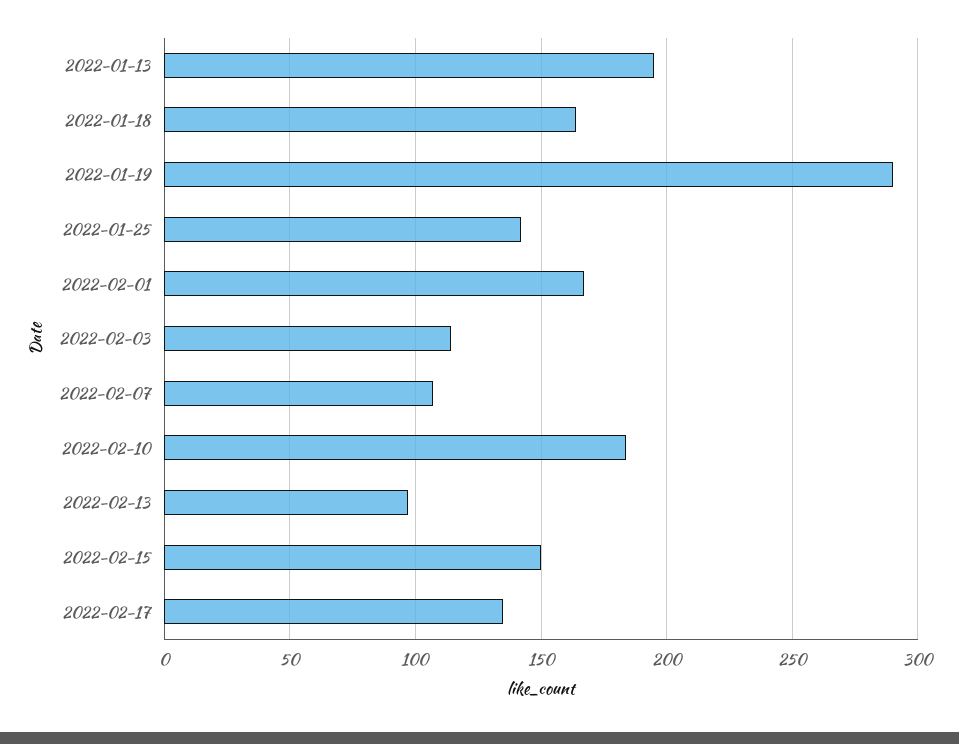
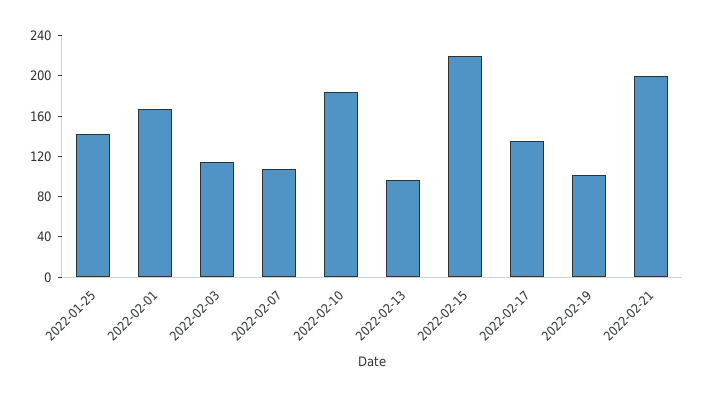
2022-01-13: 195 -> none
2022-01-18: 165 -> none
2022-01-19: 290 -> none
2022-02-15: 150 -> 220
2022-02-19: none -> 100
2022-02-21: none -> 200

